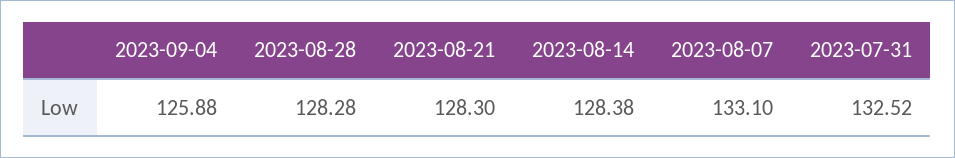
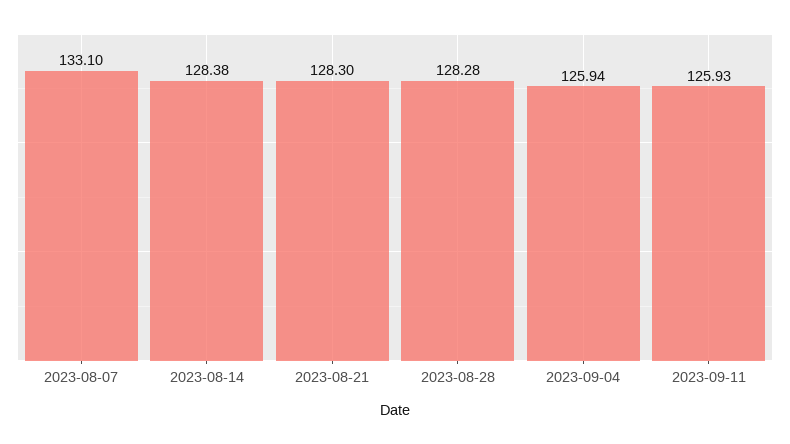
2023-09-04: 125.88 -> 125.94
2023-07-31: 132.52 -> none
2023-09-11: none -> 125.93

